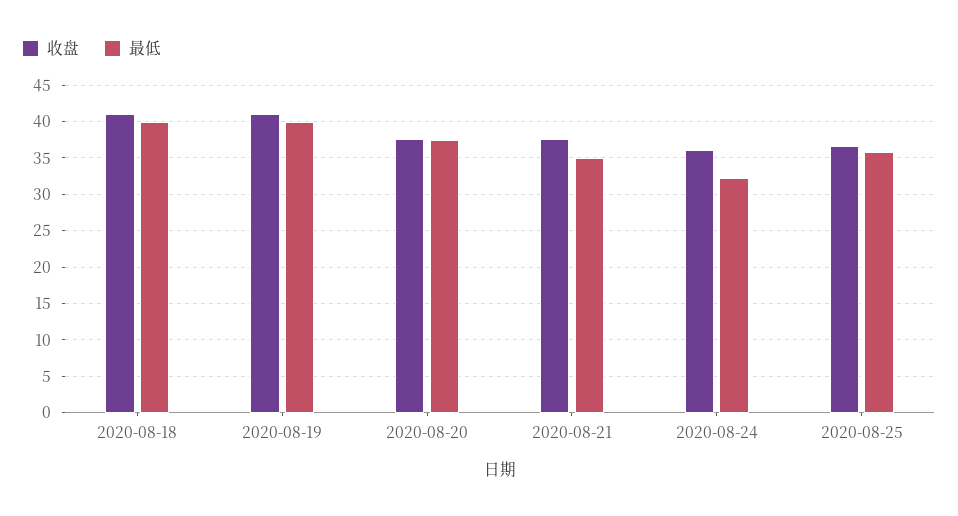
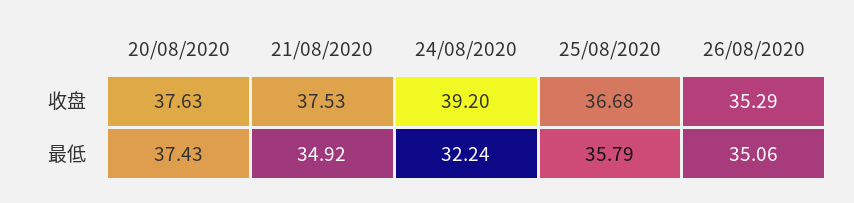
收盘, 2020-08-18: 41 -> none
最低, 2020-08-18: 40 -> none
收盘, 2020-08-19: 41 -> none
最低, 2020-08-19: 40 -> none
收盘, 2020-08-24: 36 -> 39.2
收盘, 26/08/2020: none -> 35.29
最低, 26/08/2020: none -> 35.06

